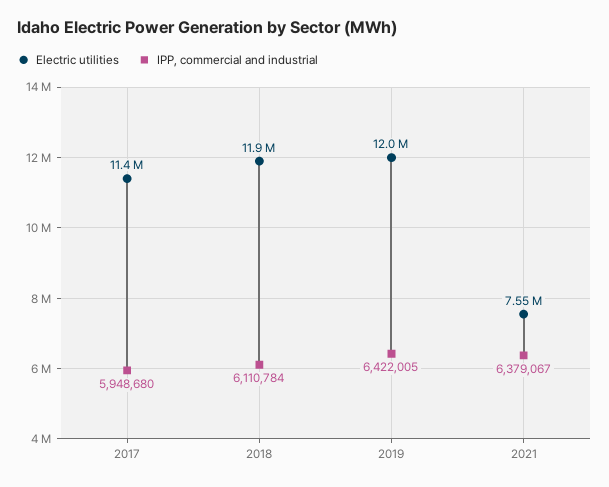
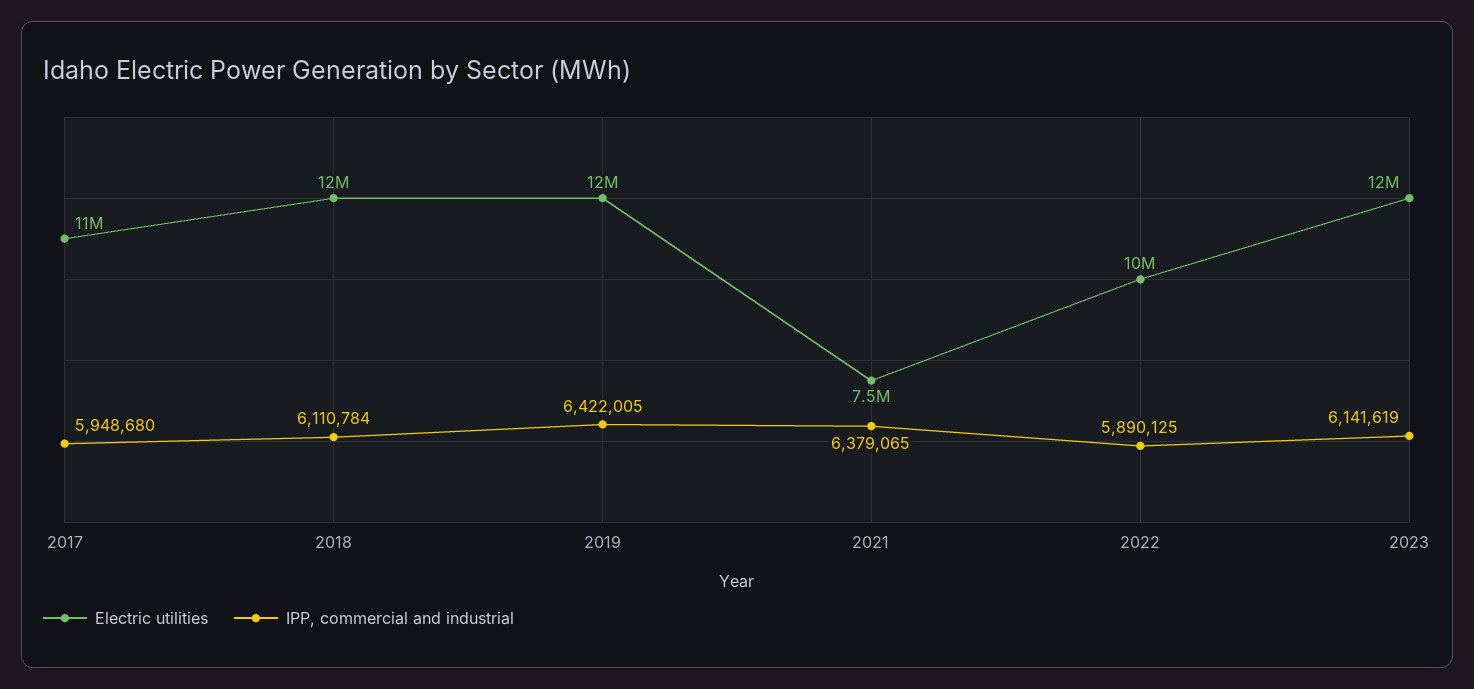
IPP, commercial and industrial, 2021: 6379067 -> 6379065
Electric utilities, 2022: none -> 10000000
IPP, commercial and industrial, 2022: none -> 5890125
Electric utilities, 2023: none -> 12000000
IPP, commercial and industrial, 2023: none -> 6141619

